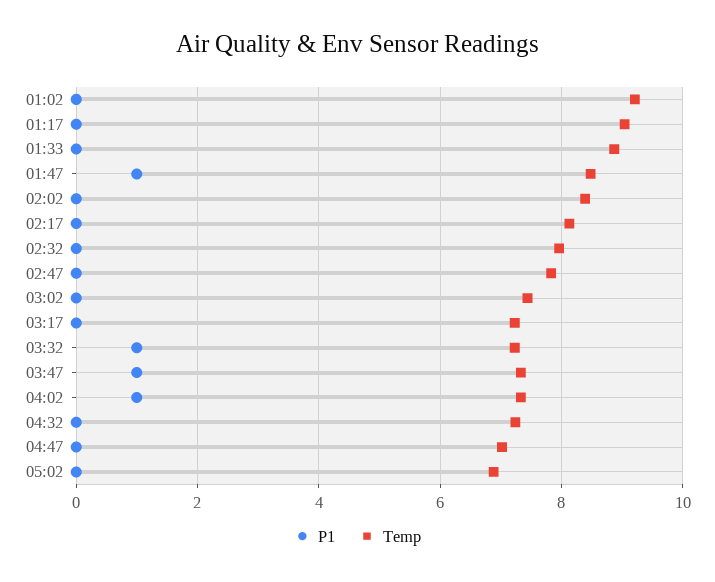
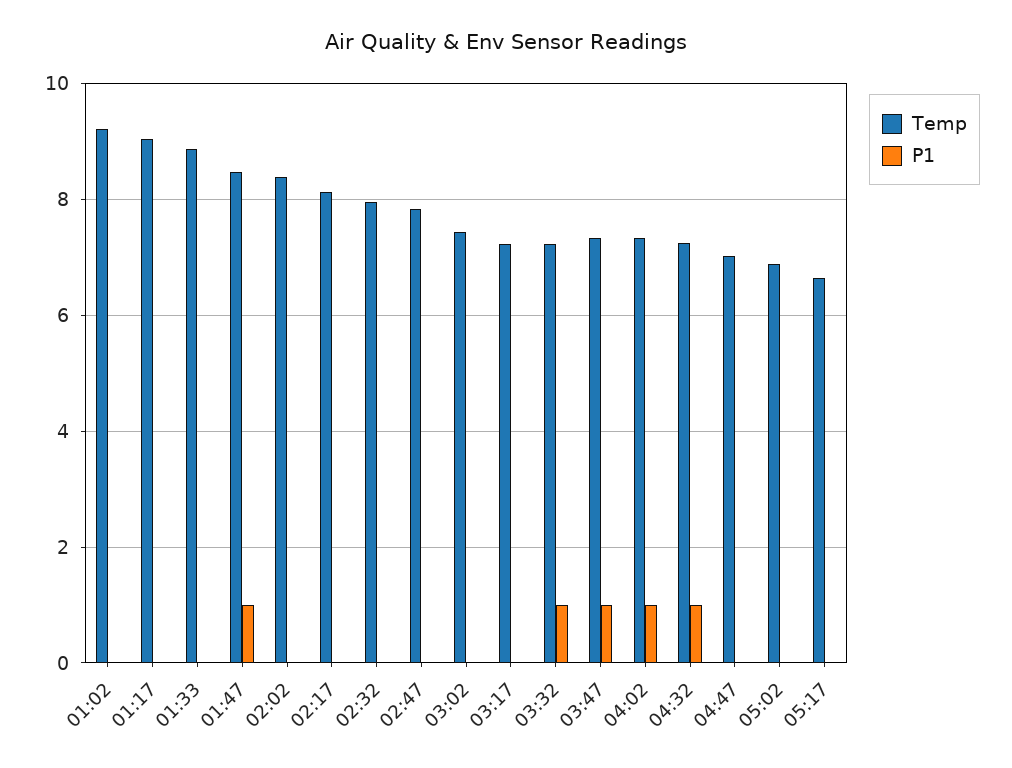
P1, 04:32: 0 -> 1
Temp, 05:17: none -> 6.6
P1, 05:17: none -> 0

